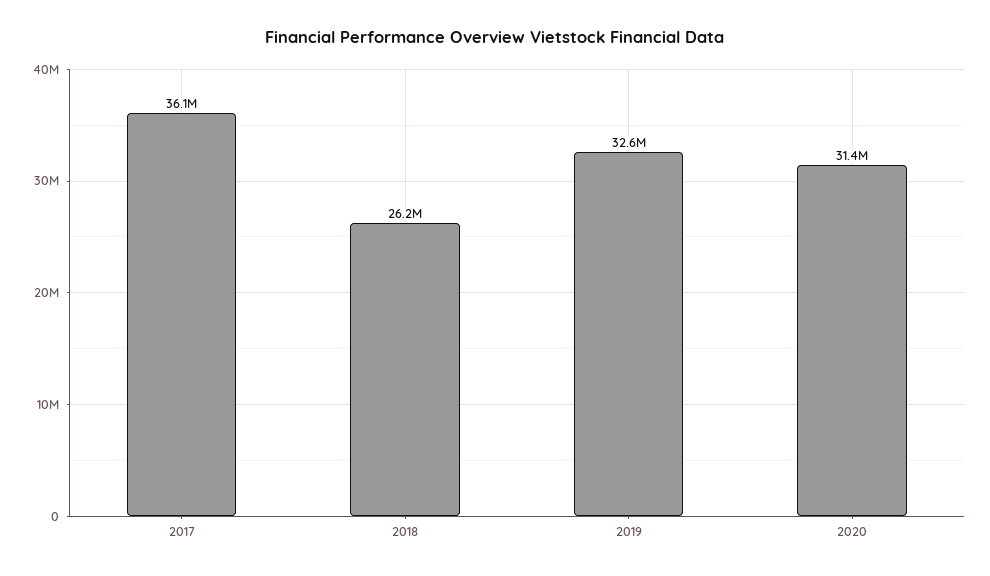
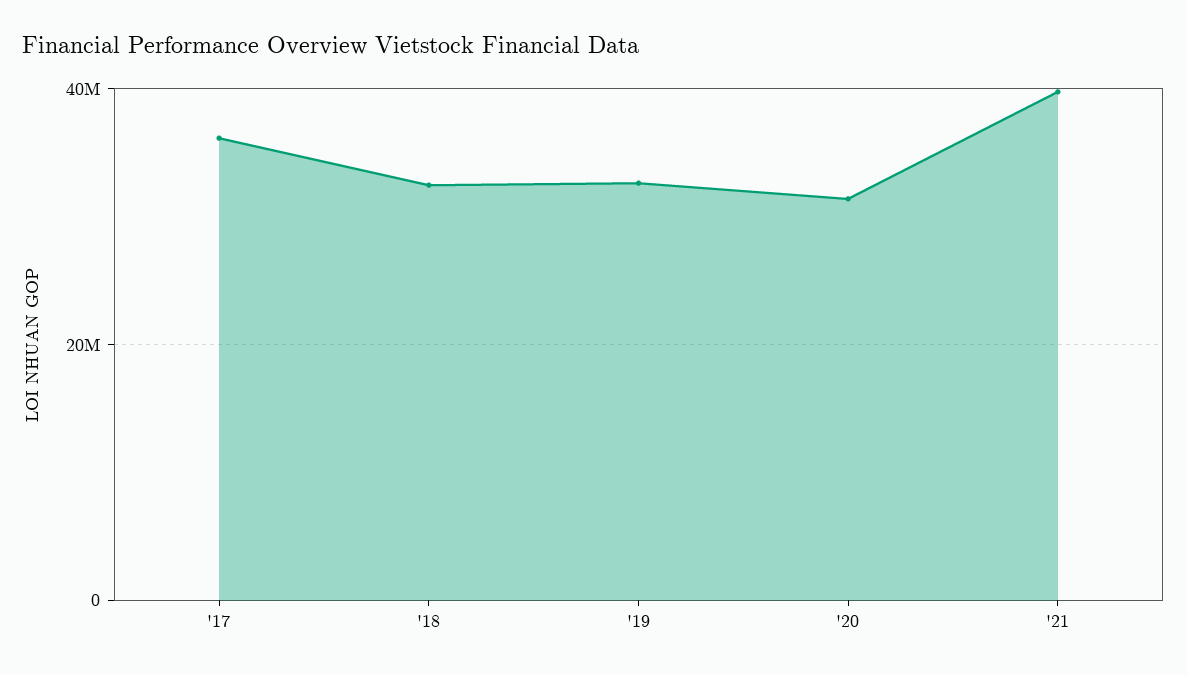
2018: 26200000 -> 32000000
'21: none -> 40000000

